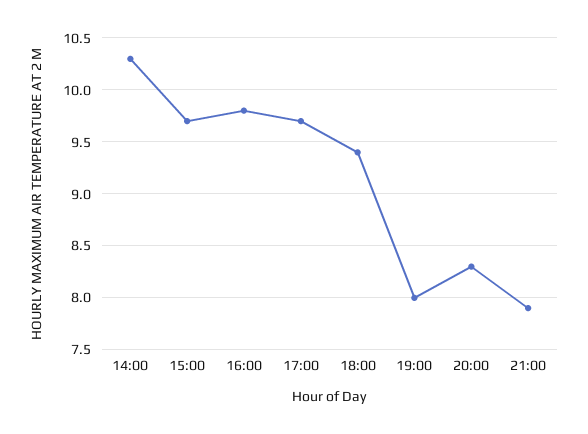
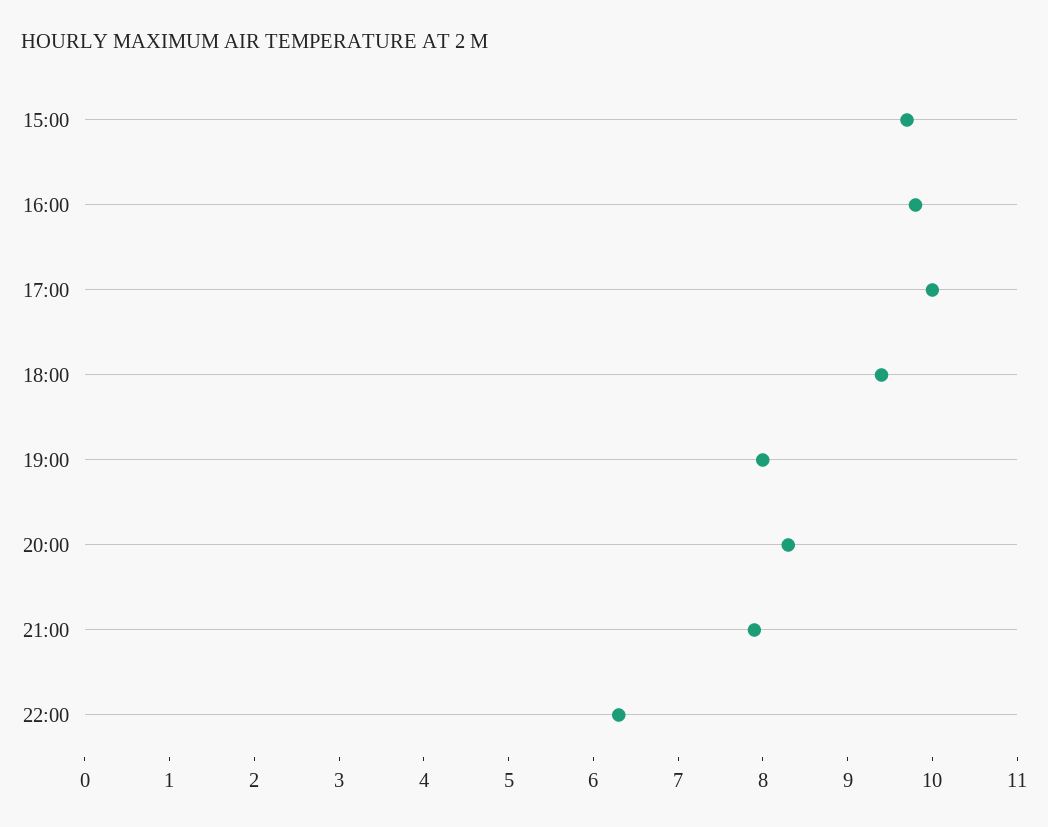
14:00: 10.3 -> none
17:00: 9.7 -> 10
22:00: none -> 6.3

